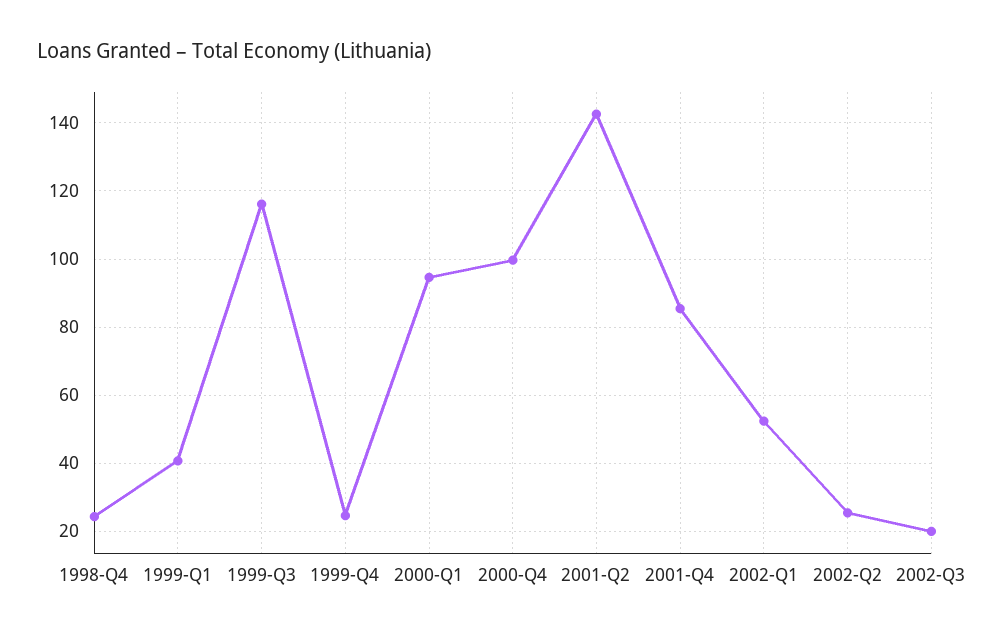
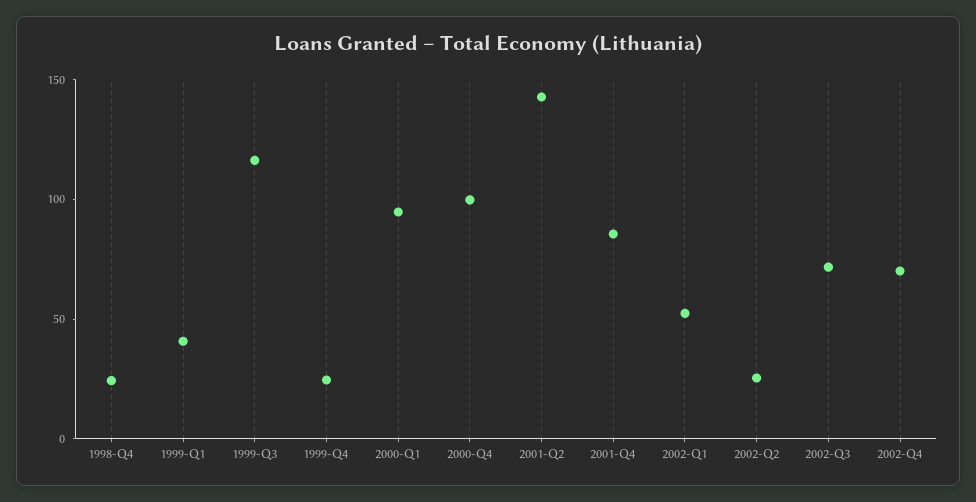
2002-Q3: 20 -> 70
2002-Q4: none -> 70

